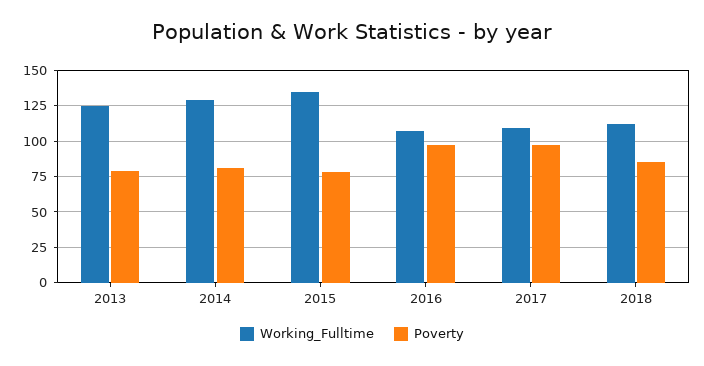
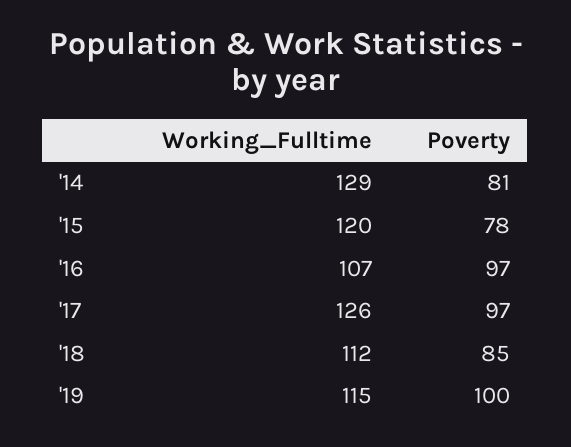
Working_Fulltime, 2013: 125 -> none
Poverty, 2013: 80 -> none
Working_Fulltime, 2015: 135 -> 120
Working_Fulltime, 2017: 110 -> 126
Working_Fulltime, '19: none -> 115
Poverty, '19: none -> 100

